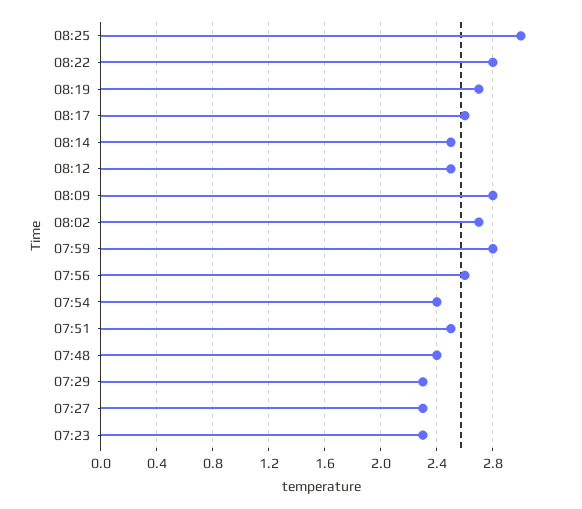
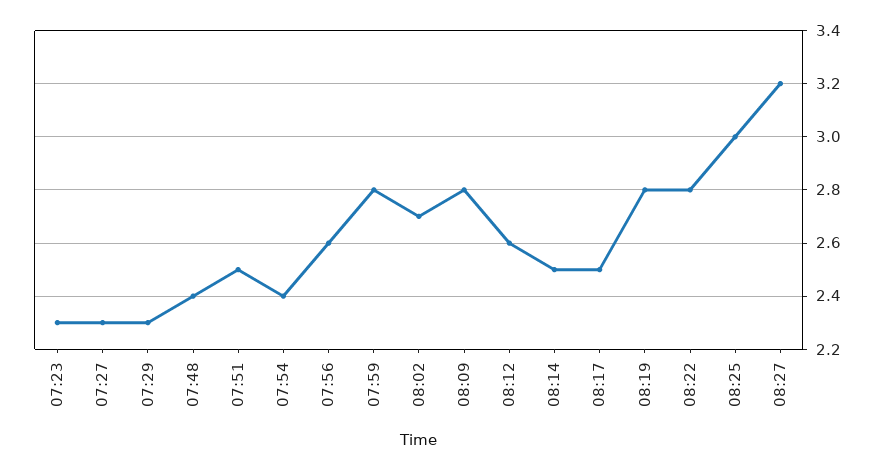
08:19: 2.7 -> 2.8
08:17: 2.6 -> 2.5
08:12: 2.5 -> 2.6
08:27: none -> 3.2

